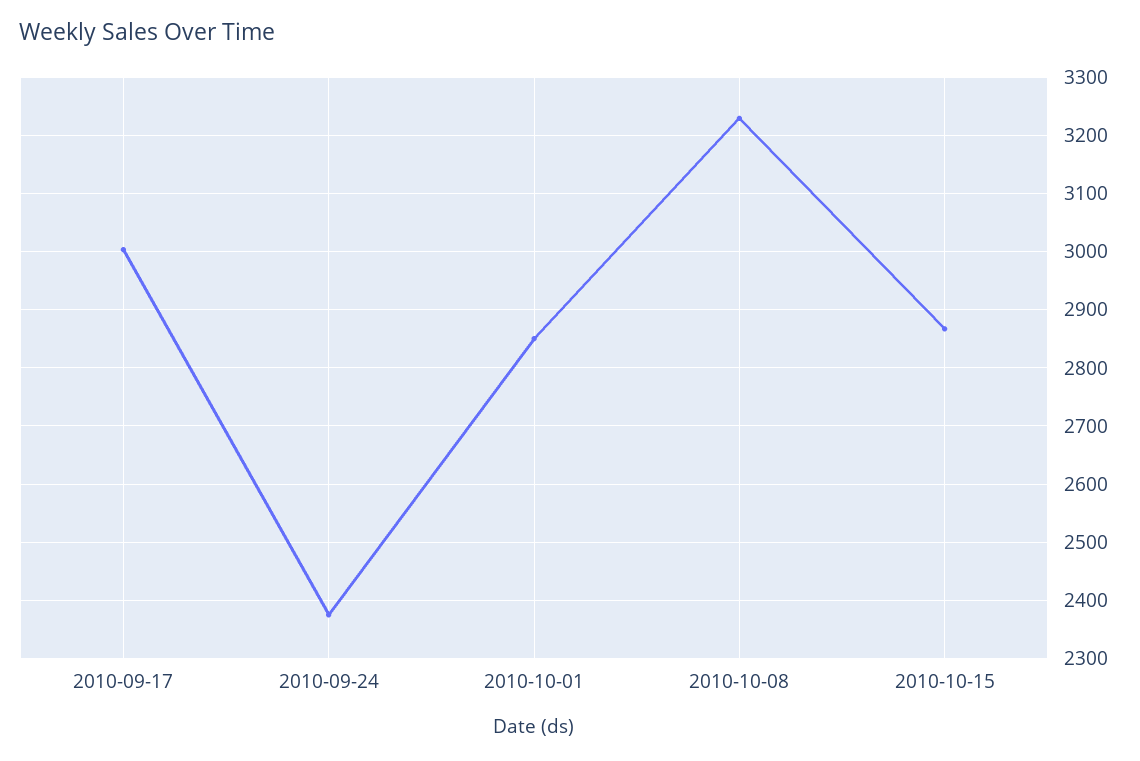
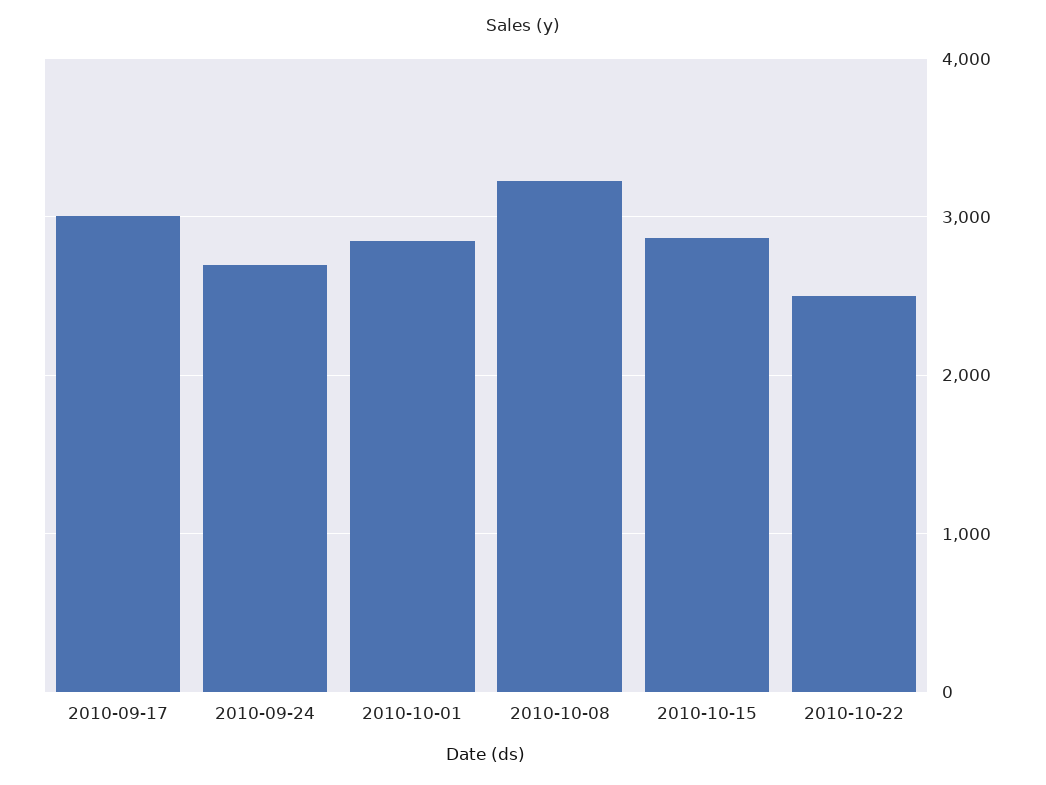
2010-09-24: 2380 -> 2700
2010-10-22: none -> 2500

